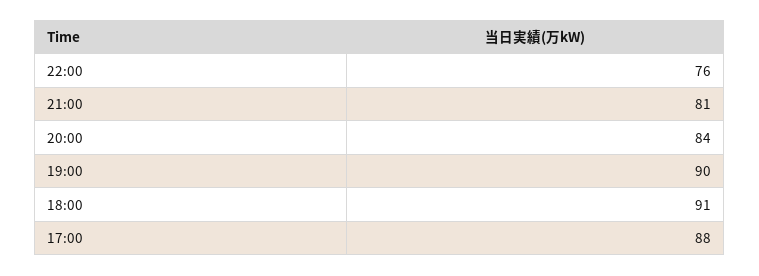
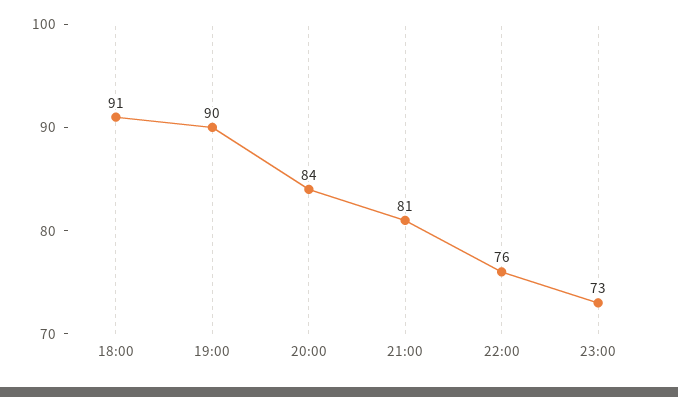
17:00: 88 -> none
23:00: none -> 73

